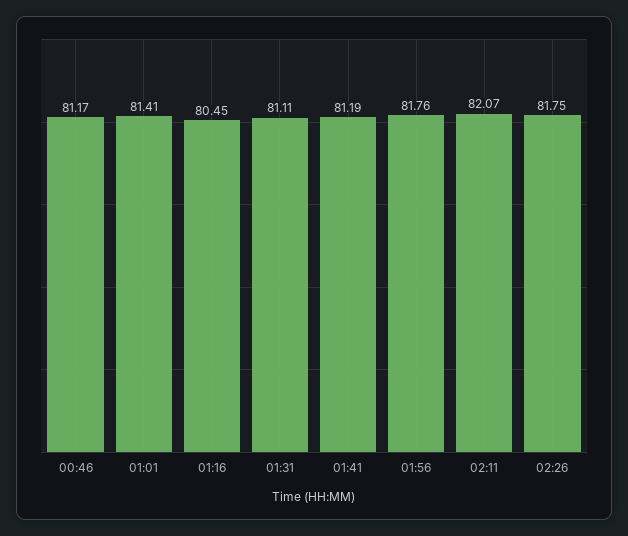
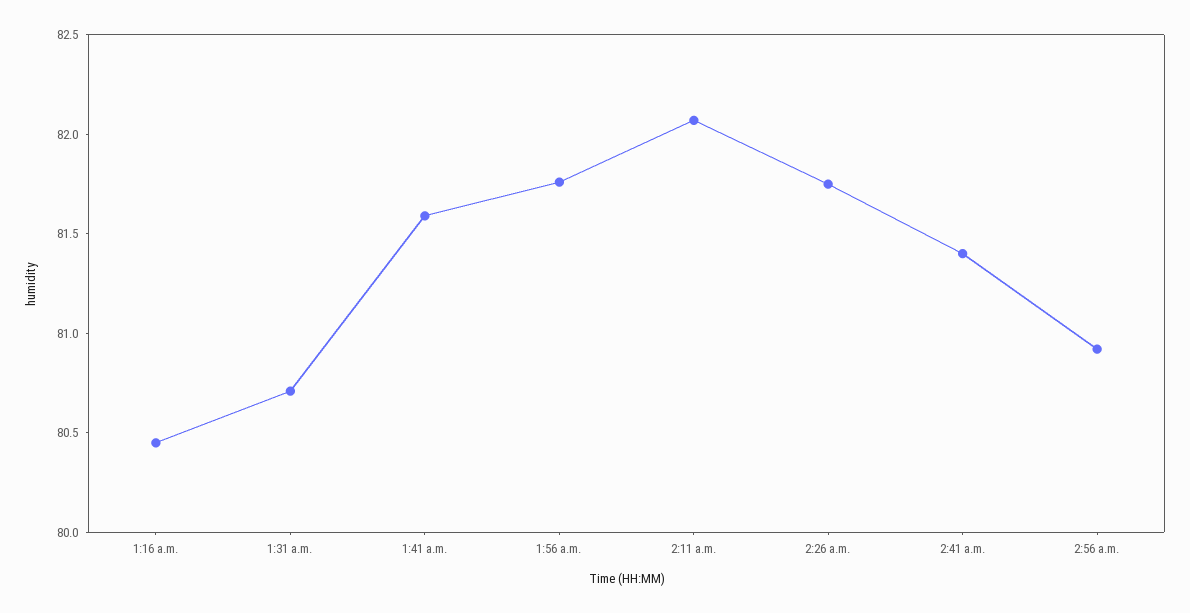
00:46: 81.17 -> none
01:01: 81.41 -> none
01:31: 81.11 -> 80.7
01:41: 81.19 -> 81.6
2:41 a.m.: none -> 81.4
2:56 a.m.: none -> 80.9

